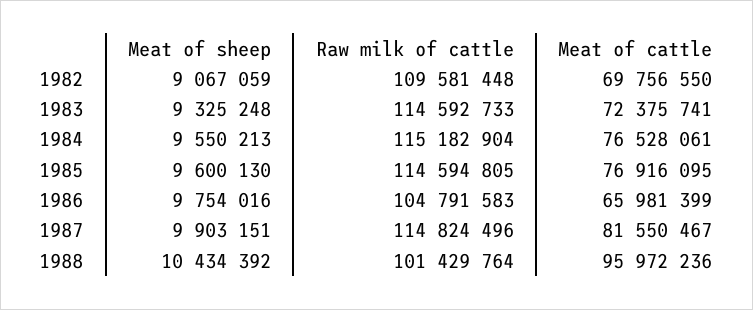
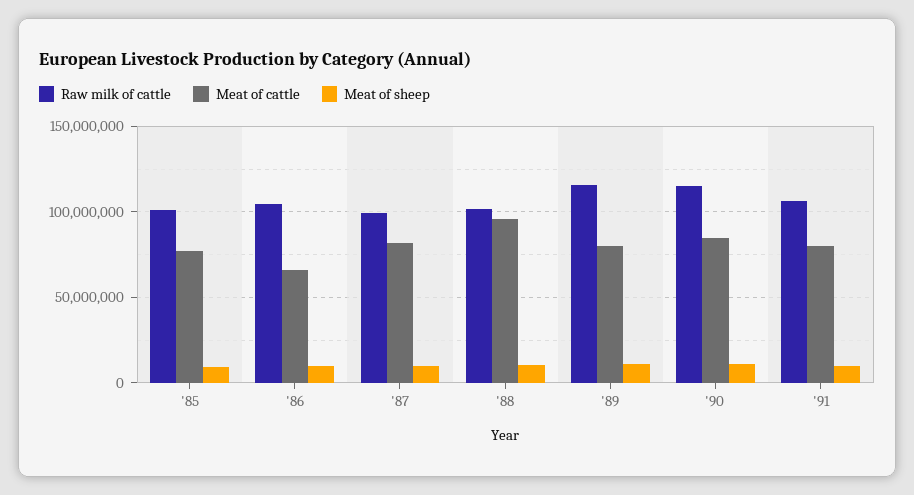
Meat of sheep, 1982: 9067059 -> none
Raw milk of cattle, 1982: 109581448 -> none
Meat of cattle, 1982: 69756550 -> none
Meat of sheep, 1983: 9325248 -> none
Raw milk of cattle, 1983: 114592733 -> none
Meat of cattle, 1983: 72375741 -> none
Meat of sheep, 1984: 9550213 -> none
Raw milk of cattle, 1984: 115182904 -> none
Meat of cattle, 1984: 76528061 -> none
Raw milk of cattle, 1985: 114594805 -> 100000000
Raw milk of cattle, 1987: 114824496 -> 100000000
Raw milk of cattle, '89: none -> 115000000
Meat of cattle, '89: none -> 80000000
Meat of sheep, '89: none -> 10000000
Raw milk of cattle, '90: none -> 115000000
Meat of cattle, '90: none -> 85000000
Meat of sheep, '90: none -> 10000000
Raw milk of cattle, '91: none -> 105000000
Meat of cattle, '91: none -> 80000000
Meat of sheep, '91: none -> 10000000

